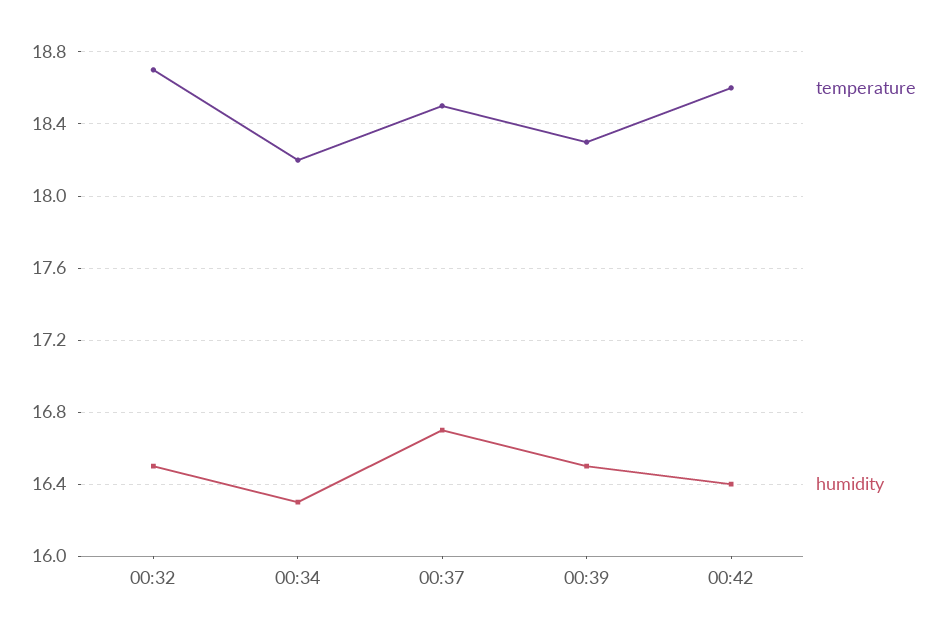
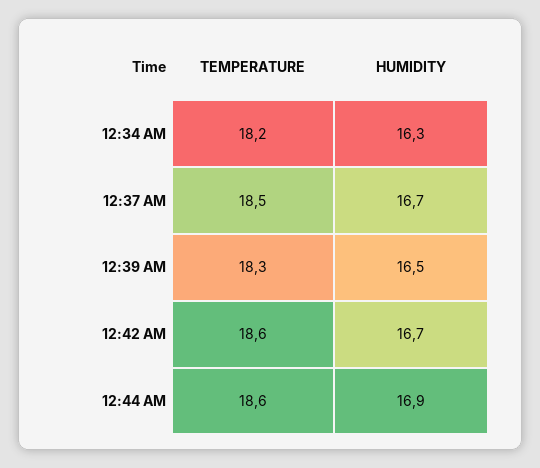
temperature, 00:32: 18.7 -> none
humidity, 00:32: 16.5 -> none
humidity, 00:42: 16.4 -> 16.7
temperature, 12:44 AM: none -> 18.6
humidity, 12:44 AM: none -> 16.9

